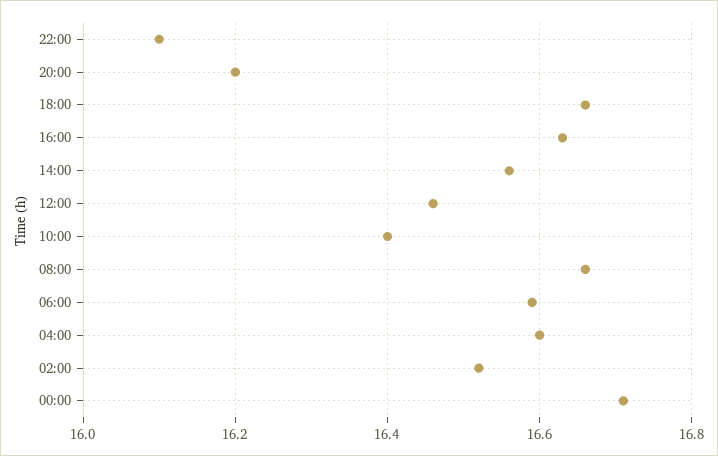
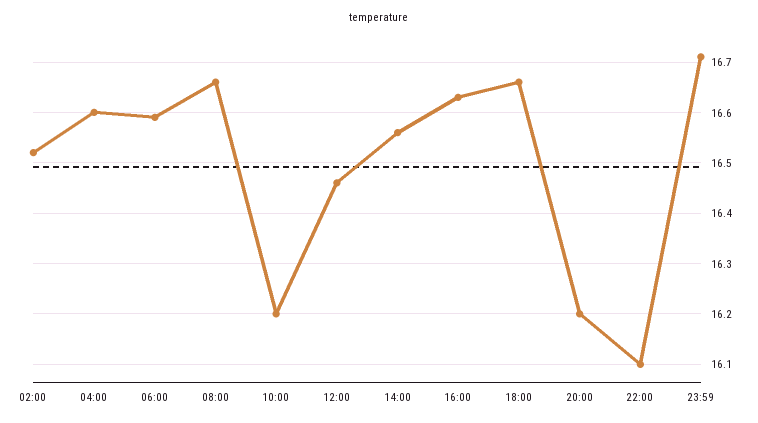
10:00: 16.4 -> 16.2
00:00: 16.7 -> none
23:59: none -> 16.7

